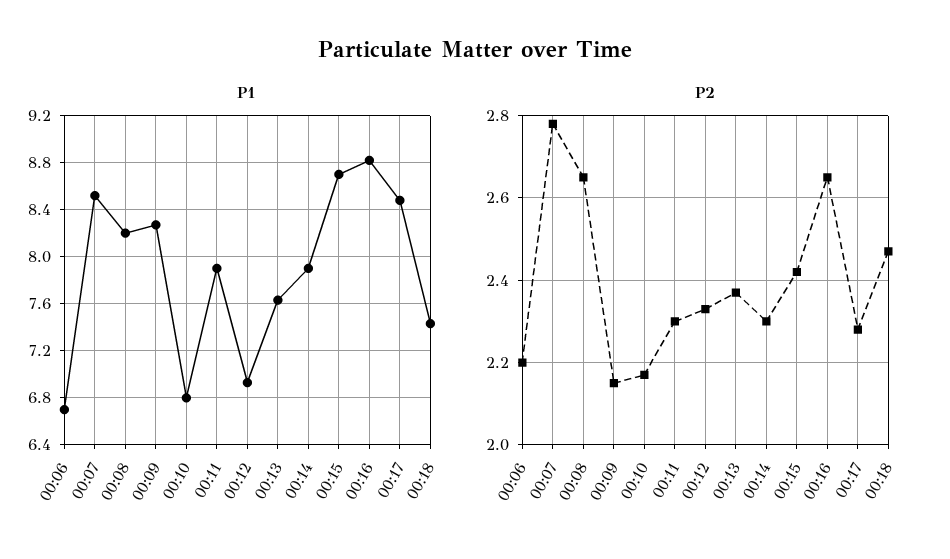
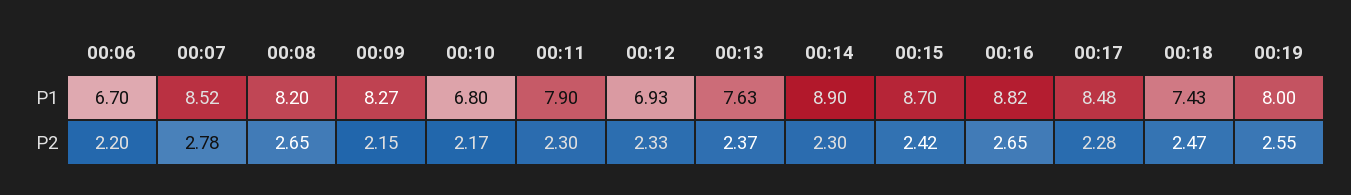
P1, 00:14: 7.9 -> 8.9
P1, 00:19: none -> 8
P2, 00:19: none -> 2.55

